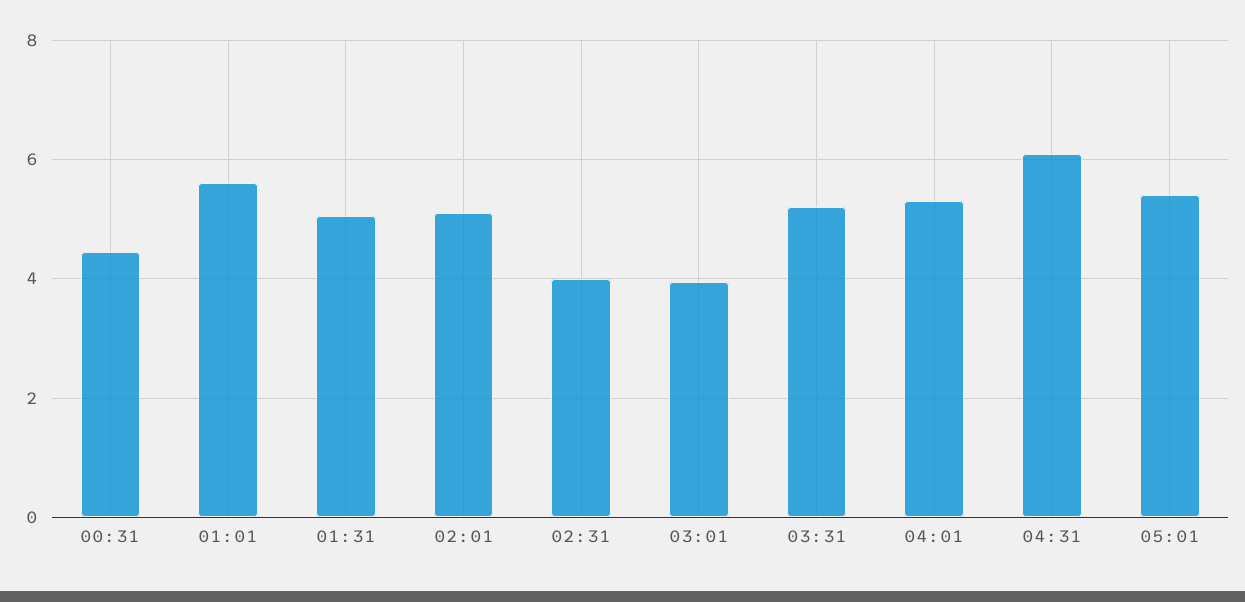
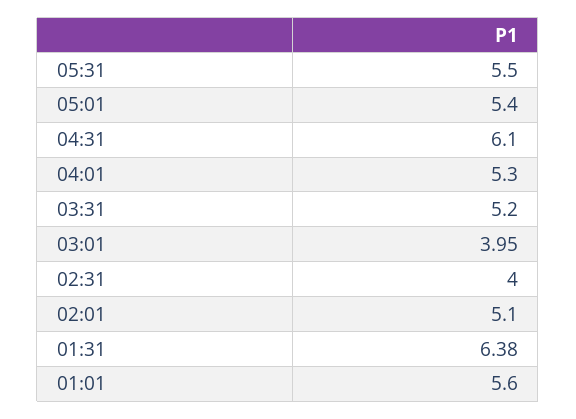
00:31: 4.4 -> none
01:31: 5 -> 6.38
05:31: none -> 5.5

